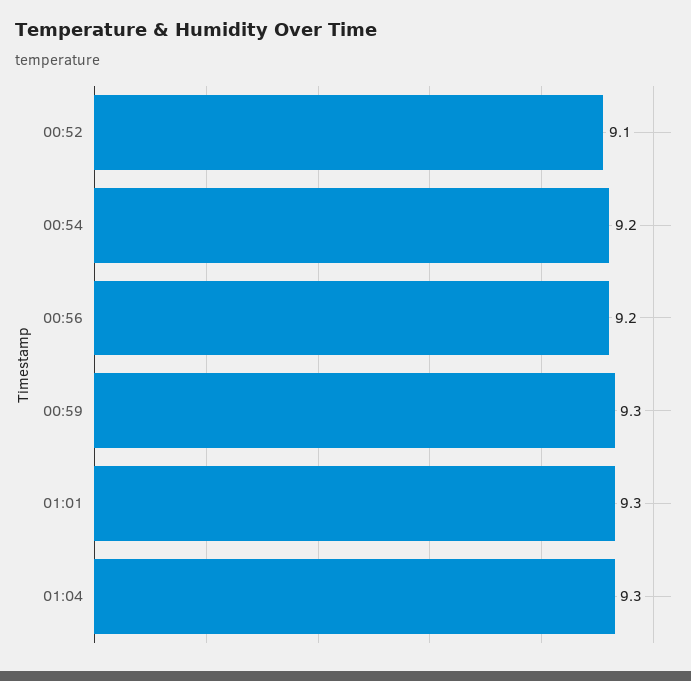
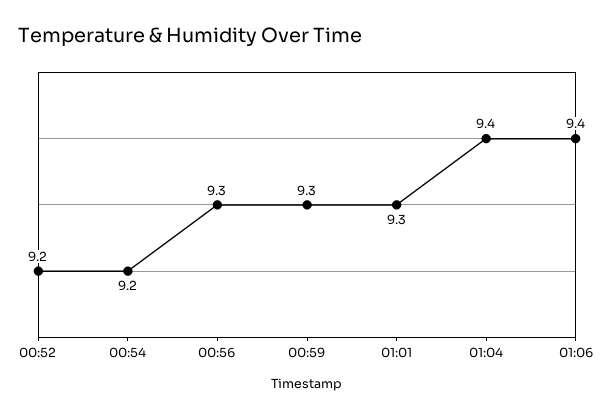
00:52: 9.1 -> 9.2
00:56: 9.2 -> 9.3
01:04: 9.3 -> 9.4
01:06: none -> 9.4

